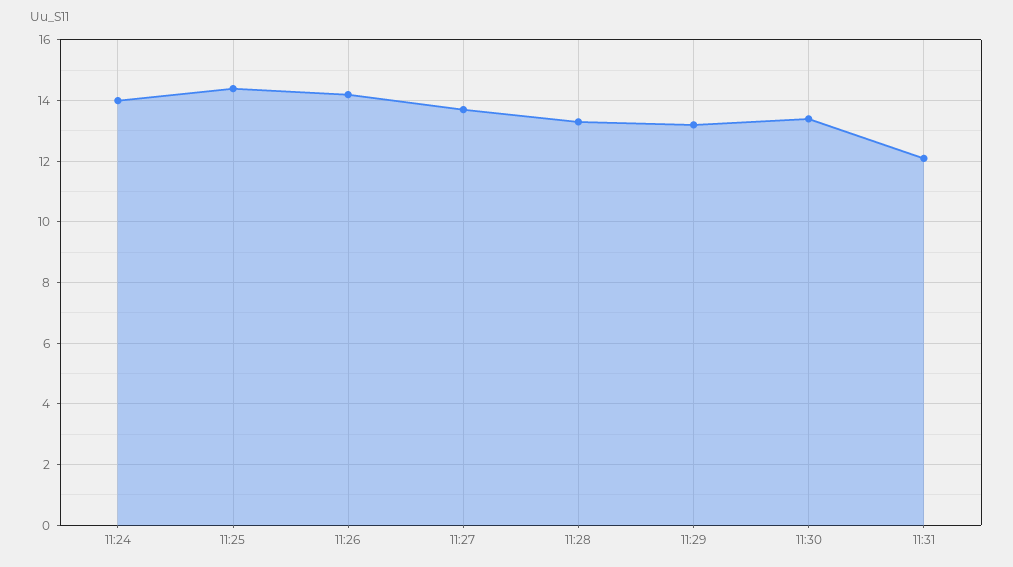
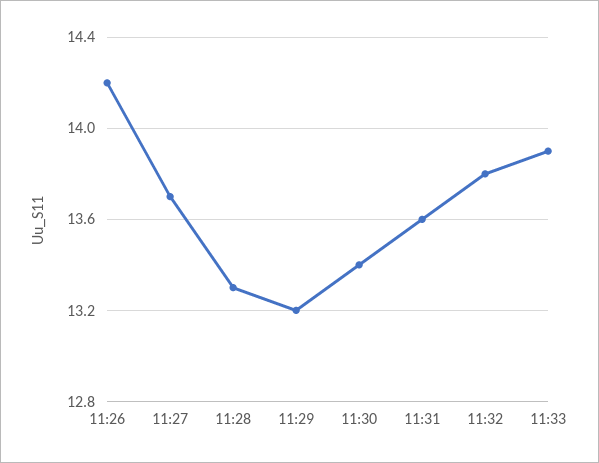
11:24: 14 -> none
11:25: 14.5 -> none
11:31: 12 -> 13.6
11:32: none -> 13.8
11:33: none -> 13.9

